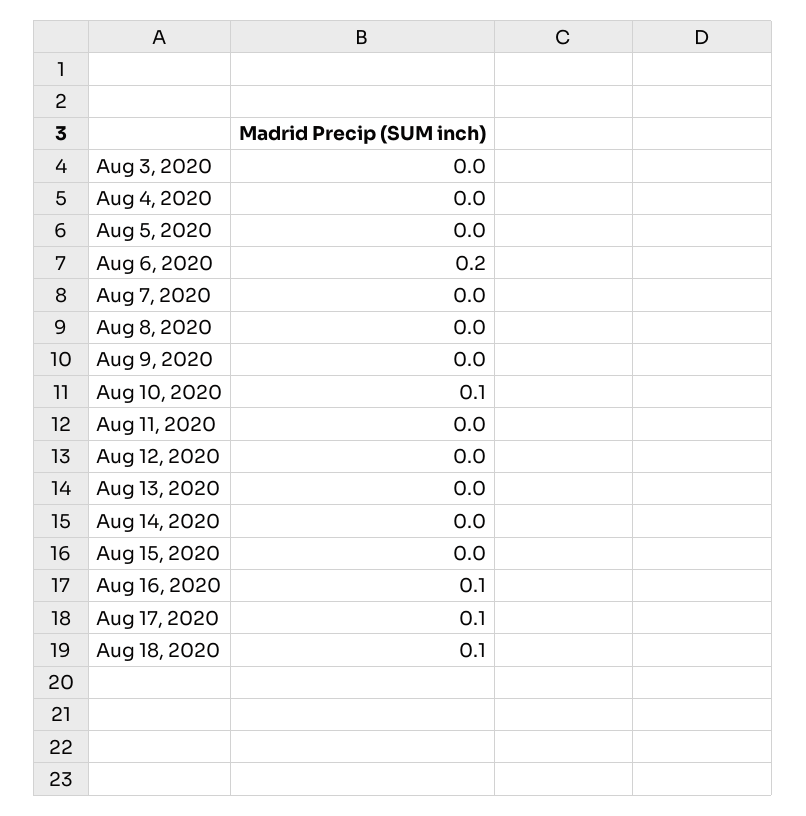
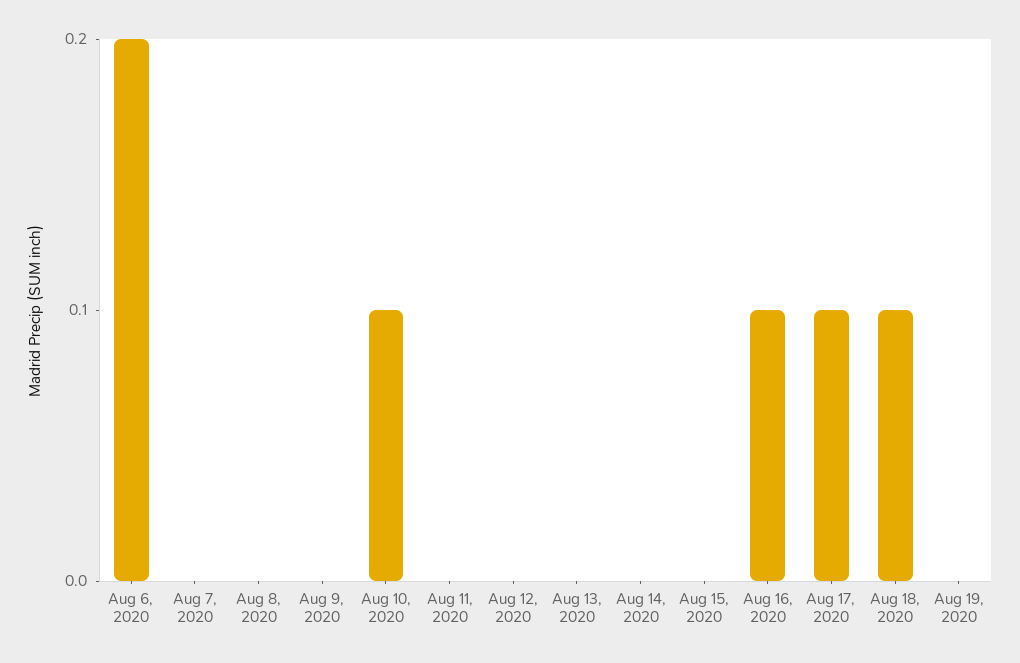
Aug 3, 2020: 0 -> none
Aug 4, 2020: 0 -> none
Aug 5, 2020: 0 -> none
Aug 19, 2020: none -> 0

